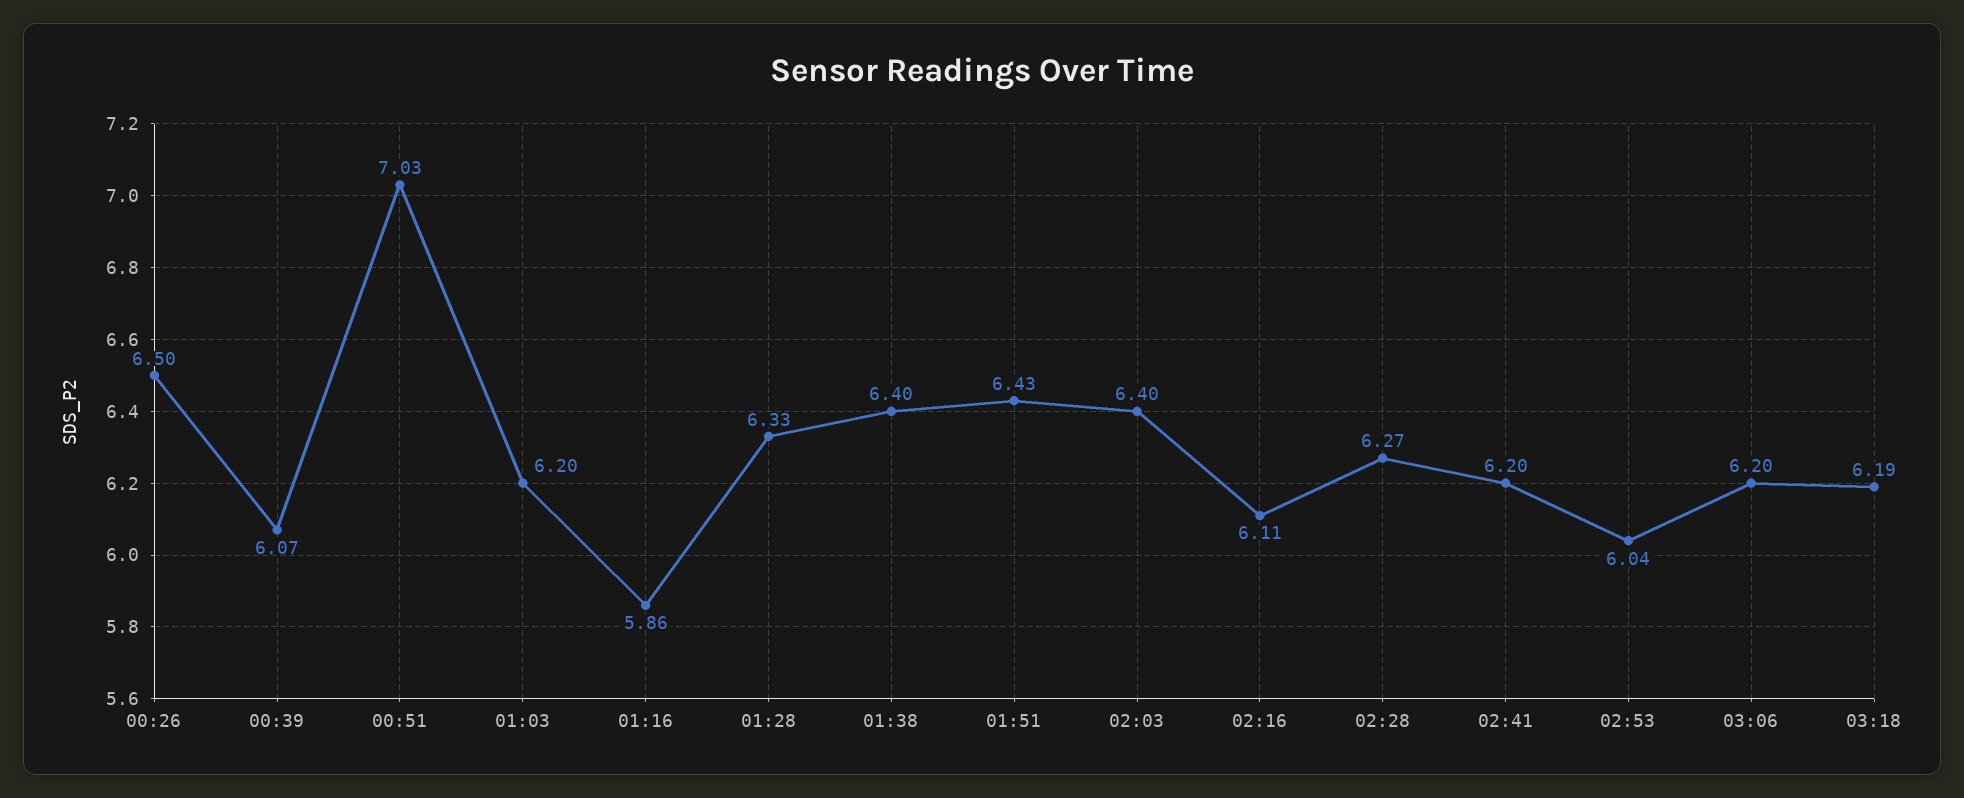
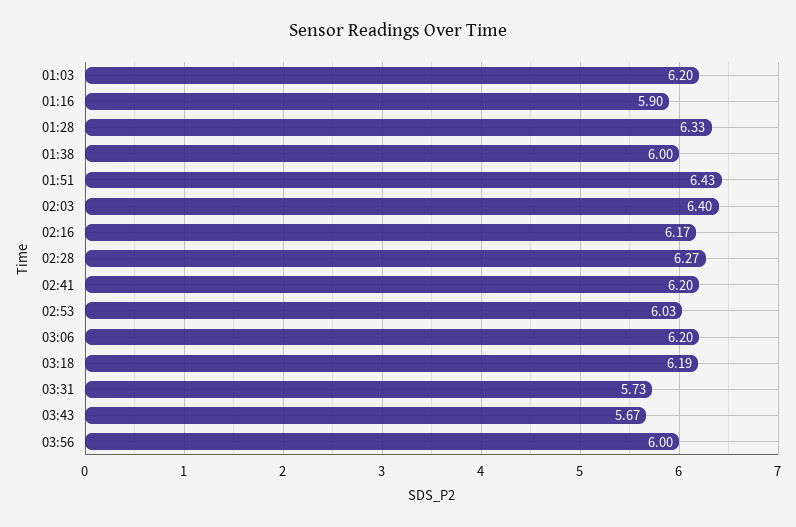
00:26: 6.5 -> none
00:39: 6.07 -> none
00:51: 7.03 -> none
01:16: 5.86 -> 5.9
01:38: 6.4 -> 6
02:16: 6.11 -> 6.17
02:53: 6.04 -> 6.03
03:31: none -> 5.73
03:43: none -> 5.67
03:56: none -> 6

